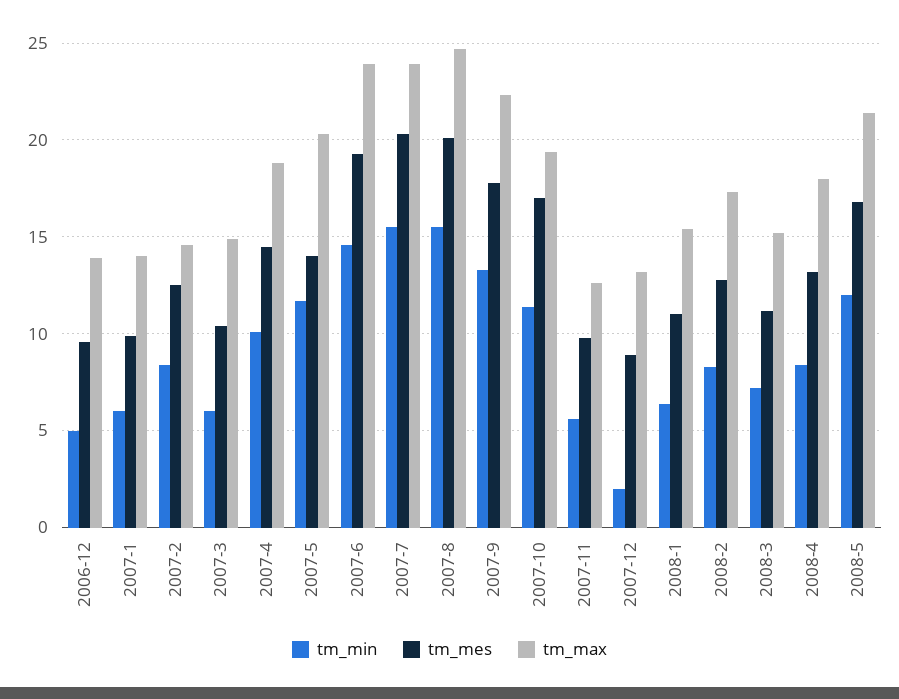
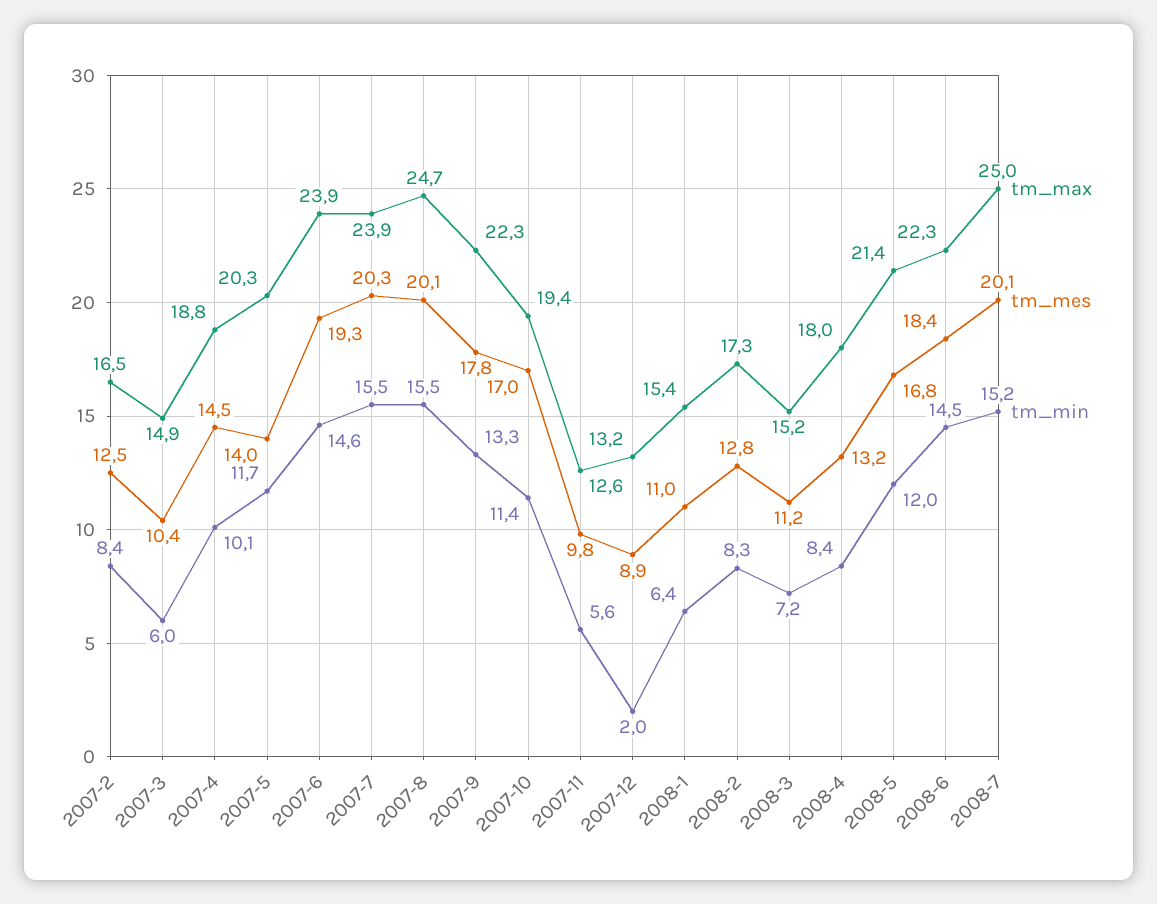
tm_min, 2006-12: 5 -> none
tm_mes, 2006-12: 9.5 -> none
tm_max, 2006-12: 14 -> none
tm_min, 2007-1: 6 -> none
tm_mes, 2007-1: 10 -> none
tm_max, 2007-1: 14 -> none
tm_max, 2007-2: 14.5 -> 16.5
tm_max, 2008-6: none -> 22.3
tm_mes, 2008-6: none -> 18.4
tm_min, 2008-6: none -> 14.5
tm_max, 2008-7: none -> 25
tm_mes, 2008-7: none -> 20.1
tm_min, 2008-7: none -> 15.2

